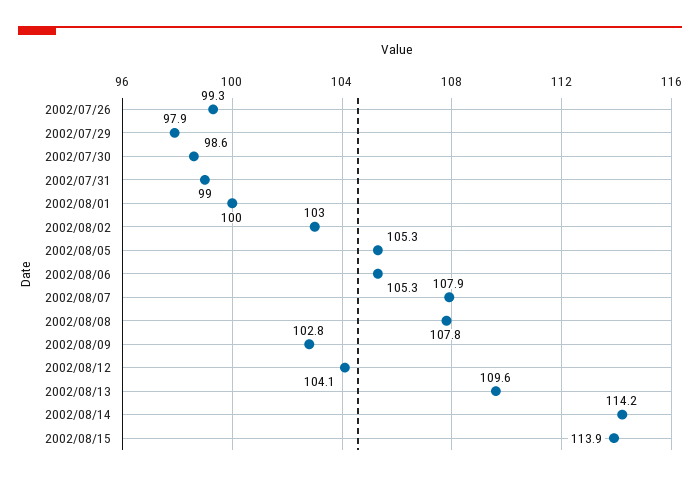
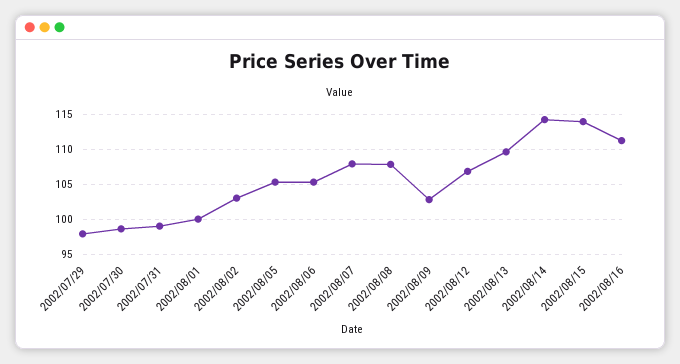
2002/07/26: 99.3 -> none
2002/08/12: 104.1 -> 107
2002/08/16: none -> 111

